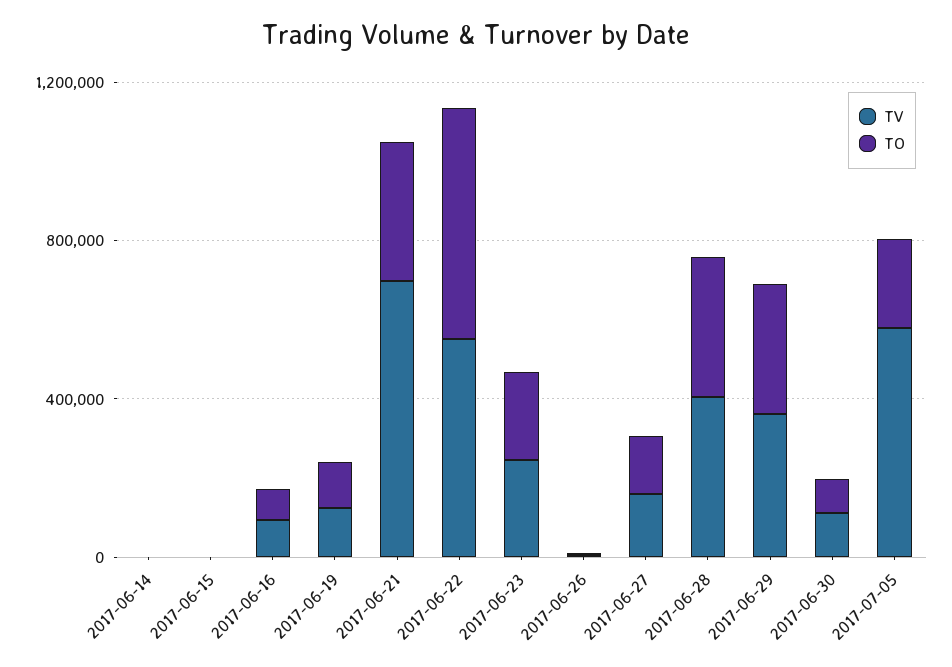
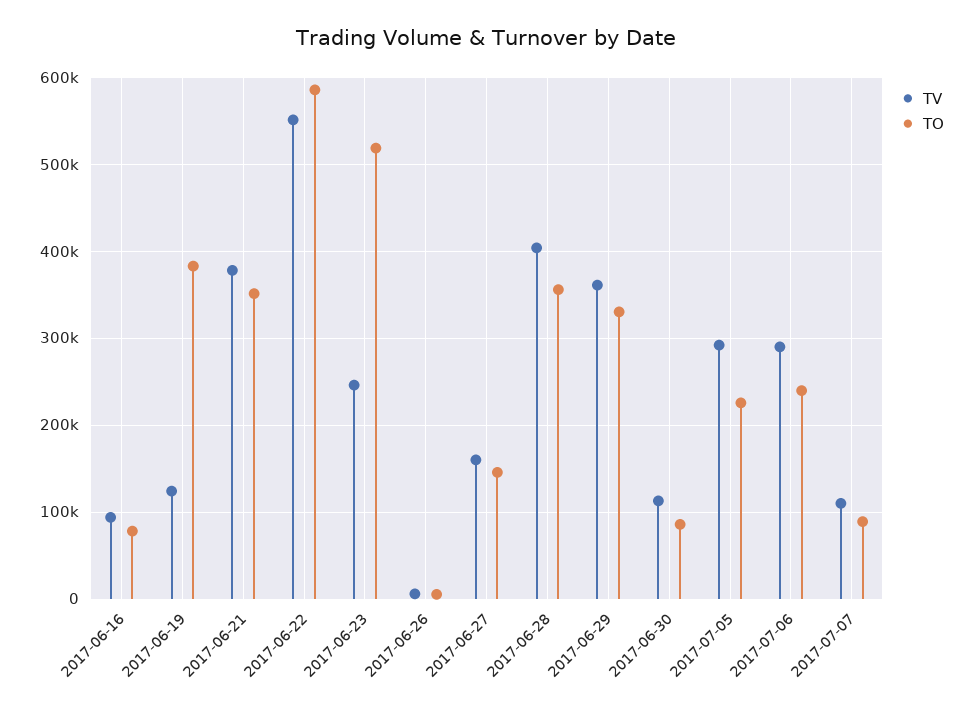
TV, 2017-06-14: 0 -> none
TO, 2017-06-14: 0 -> none
TV, 2017-06-15: 0 -> none
TO, 2017-06-15: 0 -> none
TO, 2017-06-19: 100000 -> 380000
TV, 2017-06-21: 700000 -> 380000
TO, 2017-06-23: 200000 -> 520000
TV, 2017-07-05: 600000 -> 290000
TV, 2017-07-06: none -> 290000
TO, 2017-07-06: none -> 240000
TV, 2017-07-07: none -> 110000
TO, 2017-07-07: none -> 90000

